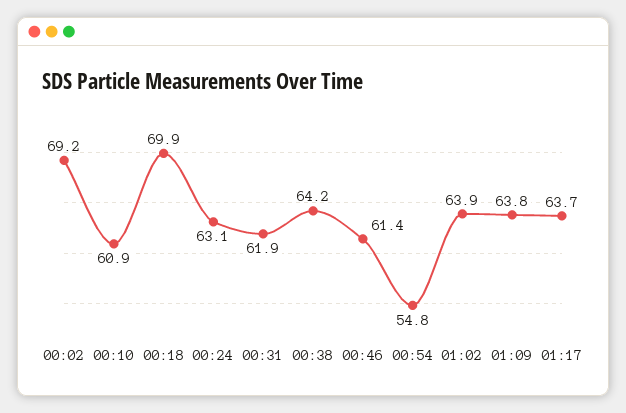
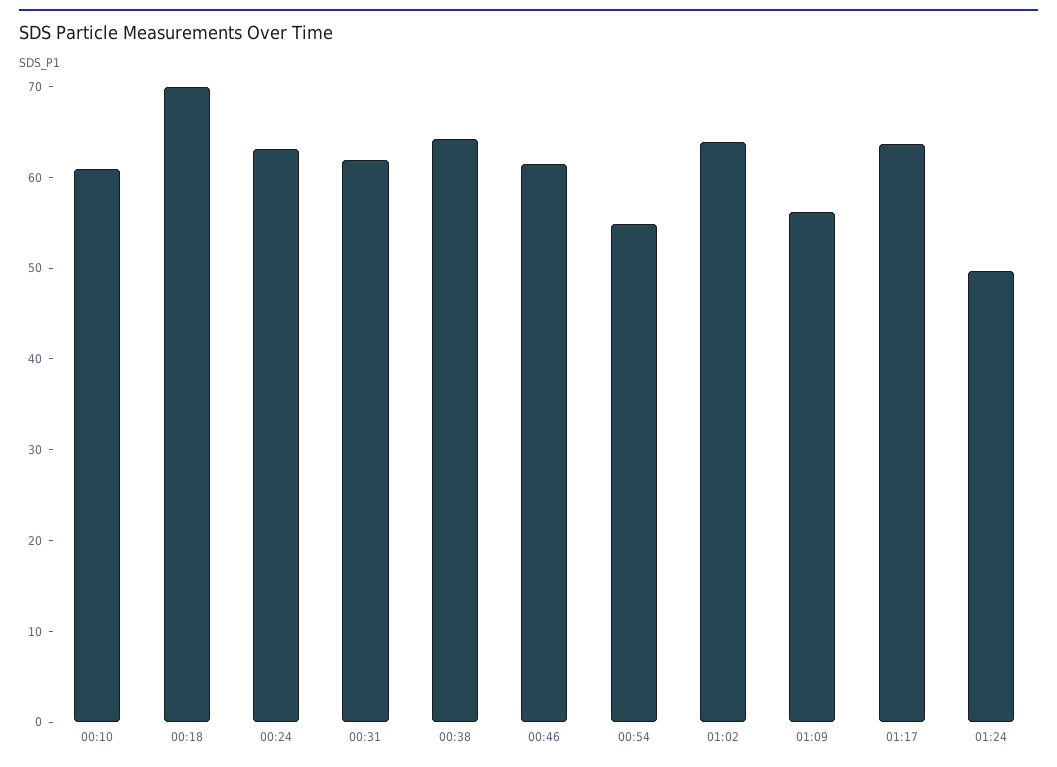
00:02: 69.2 -> none
01:09: 63.8 -> 56
01:24: none -> 50

